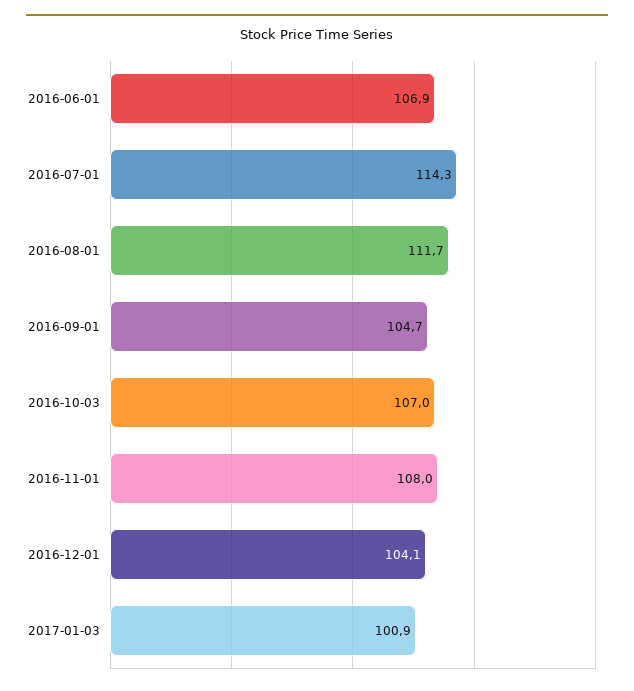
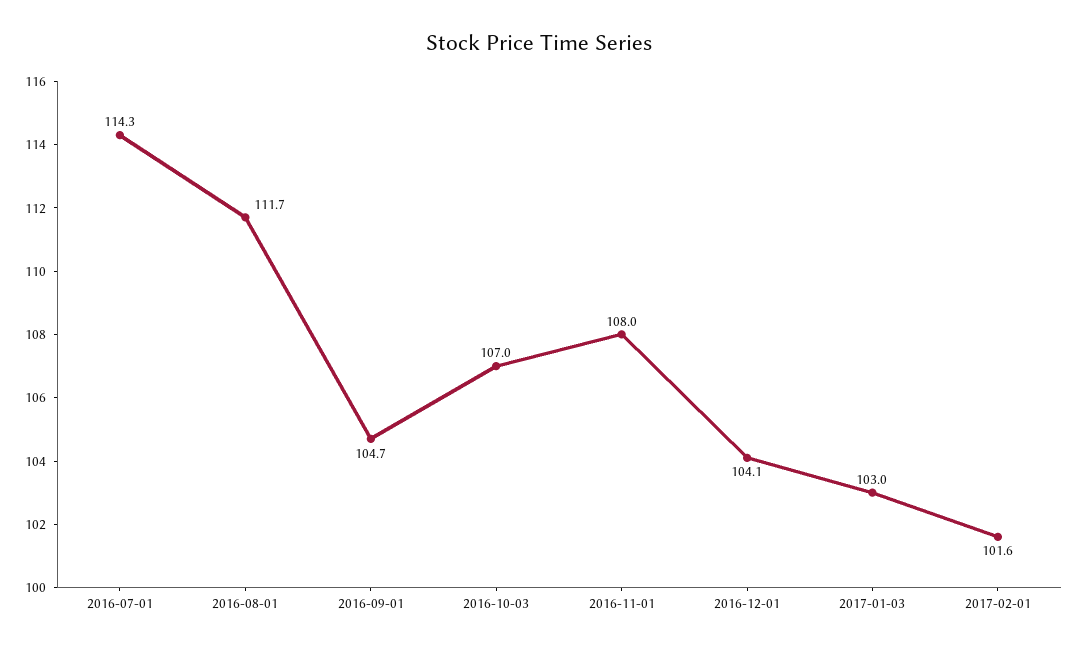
2016-06-01: 106.9 -> none
2017-01-03: 100.9 -> 103
2017-02-01: none -> 101.6

